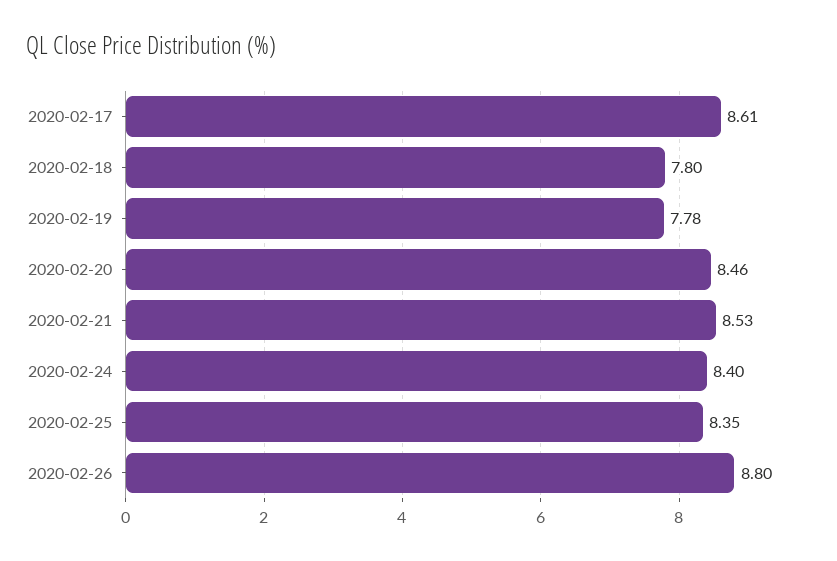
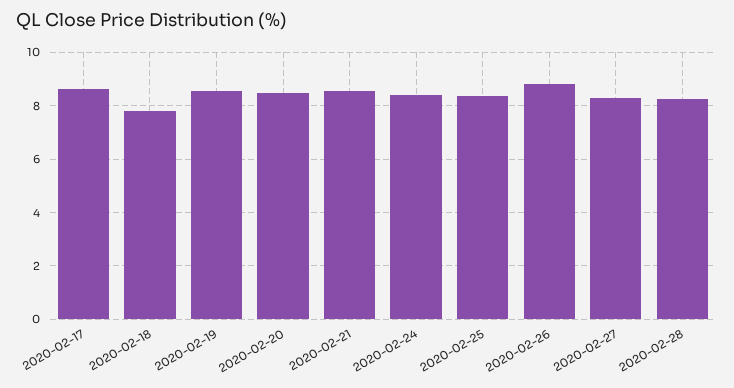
2020-02-19: 7.78 -> 8.5
2020-02-27: none -> 8.25
2020-02-28: none -> 8.25

